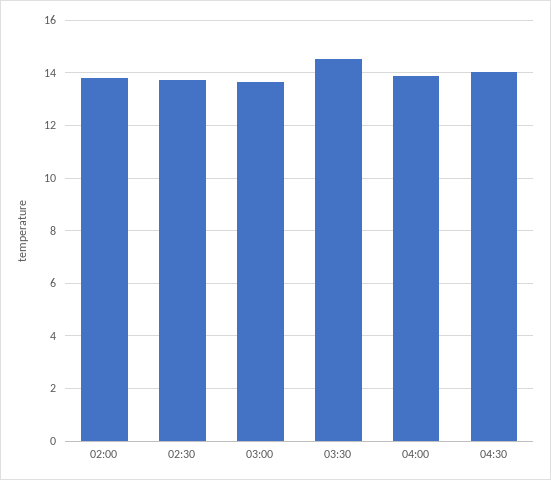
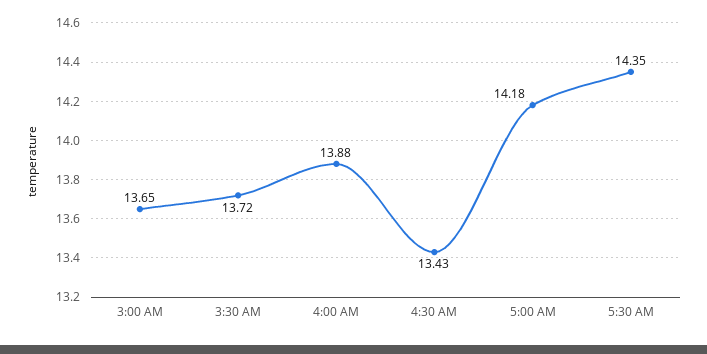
02:00: 13.75 -> none
02:30: 13.75 -> none
03:30: 14.5 -> 13.72
04:30: 14 -> 13.43
5:00 AM: none -> 14.18
5:30 AM: none -> 14.35

